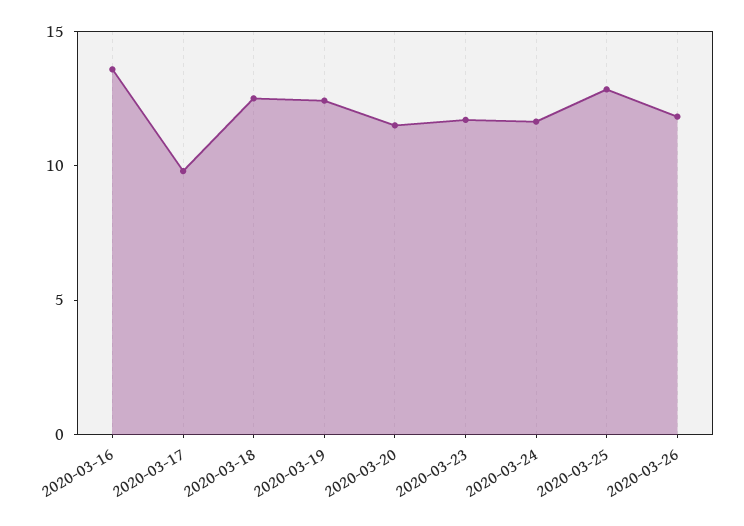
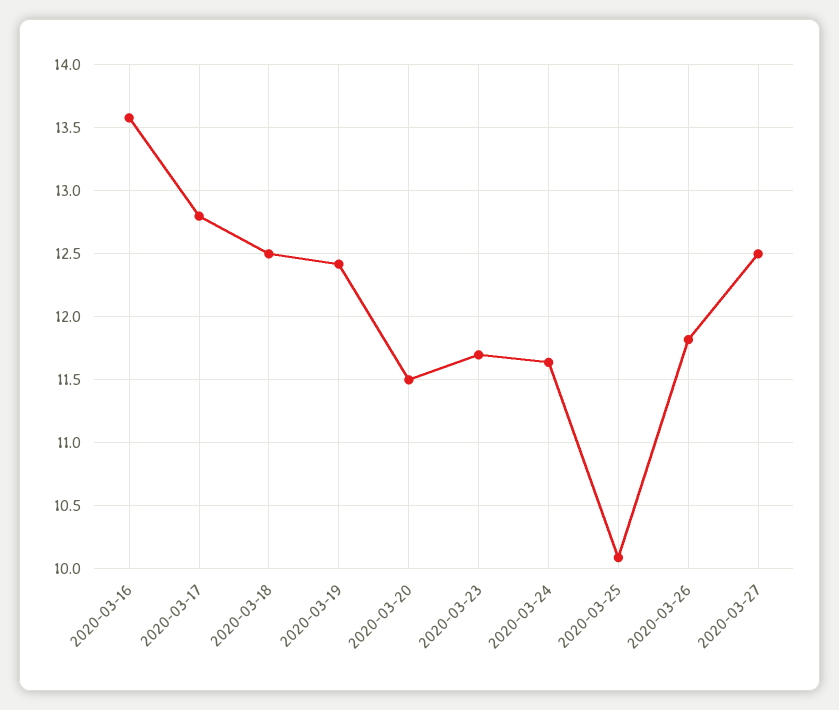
2020-03-17: 10 -> 12.8
2020-03-25: 13 -> 10.1
2020-03-27: none -> 12.5

